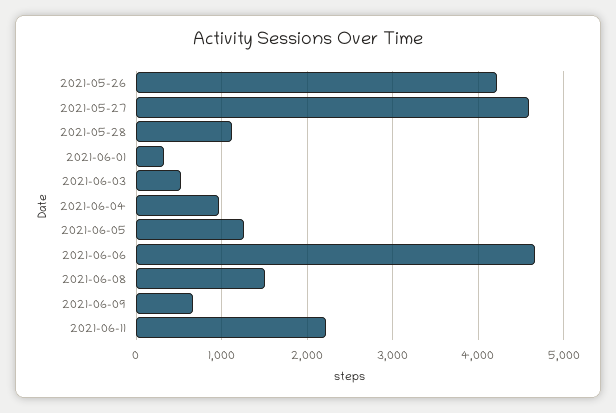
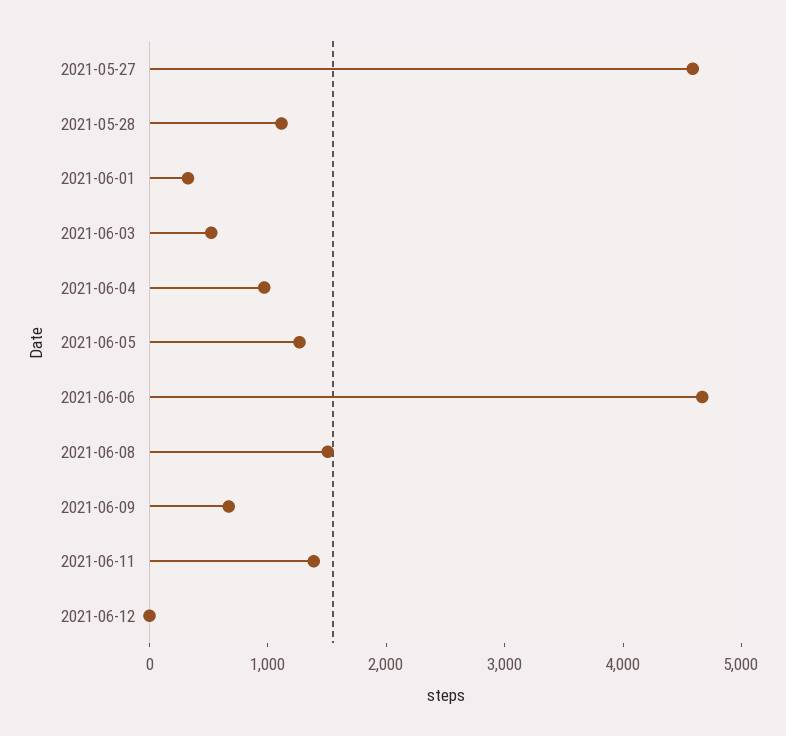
2021-05-26: 4200 -> none
2021-06-11: 2200 -> 1400
2021-06-12: none -> 0

